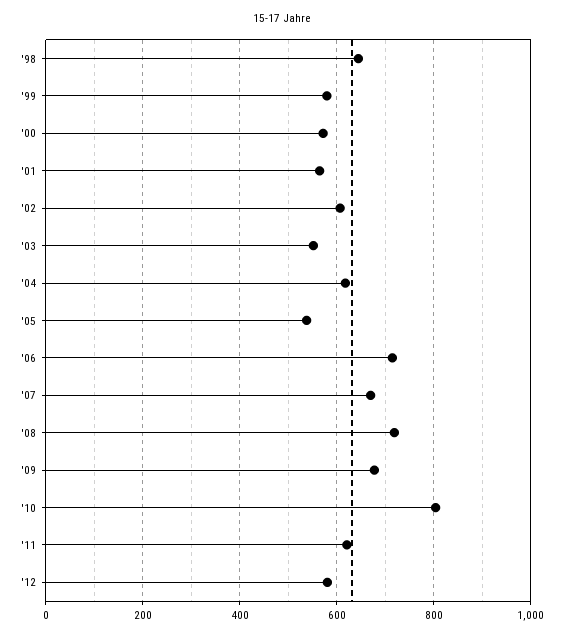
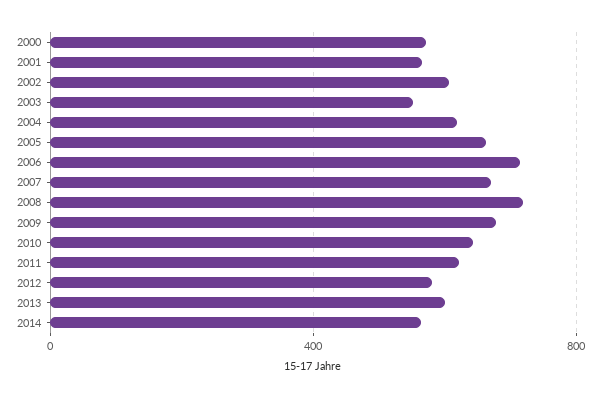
'98: 640 -> none
'99: 580 -> none
'05: 540 -> 650
'10: 800 -> 650
2013: none -> 600
2014: none -> 550

